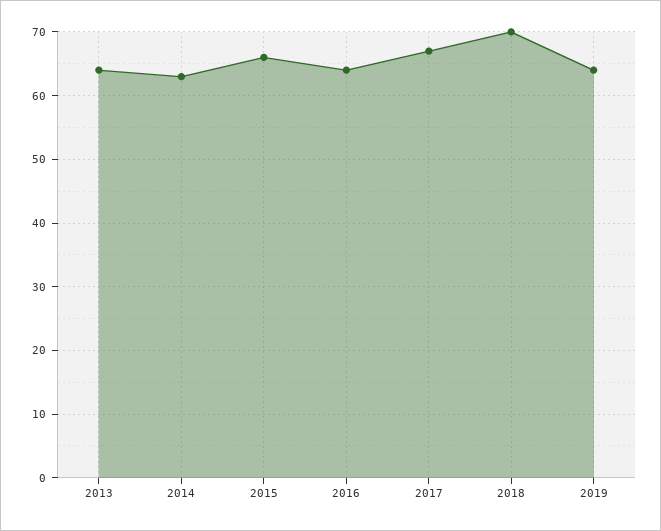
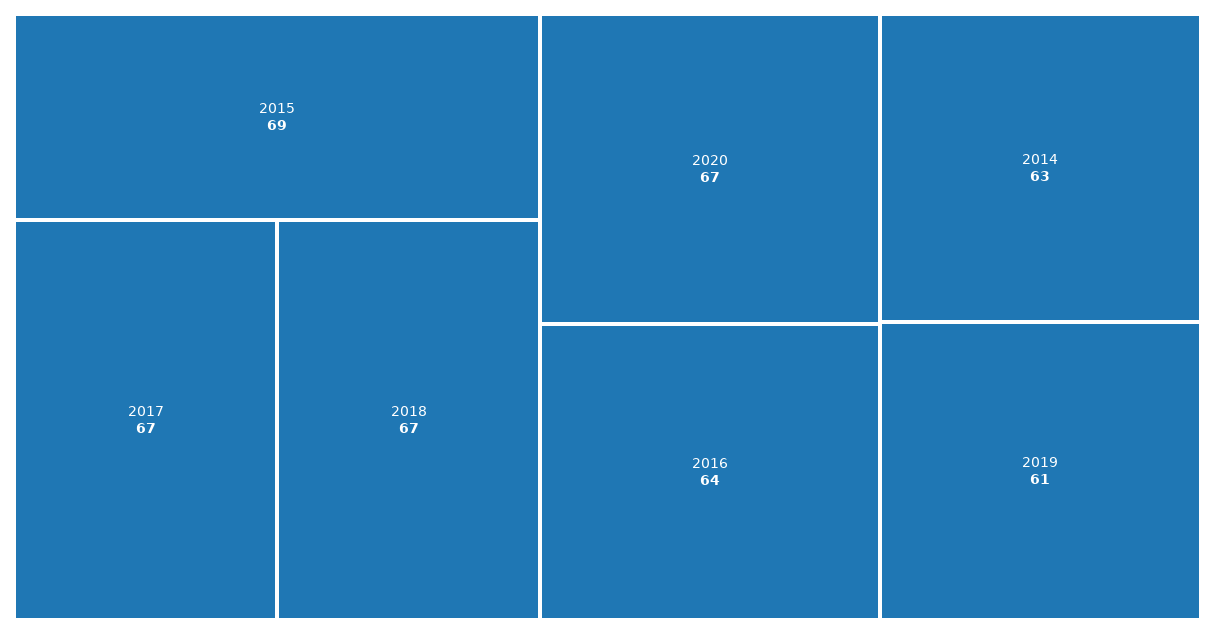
2013: 64 -> none
2015: 66 -> 69
2018: 70 -> 67
2019: 64 -> 61
2020: none -> 67

